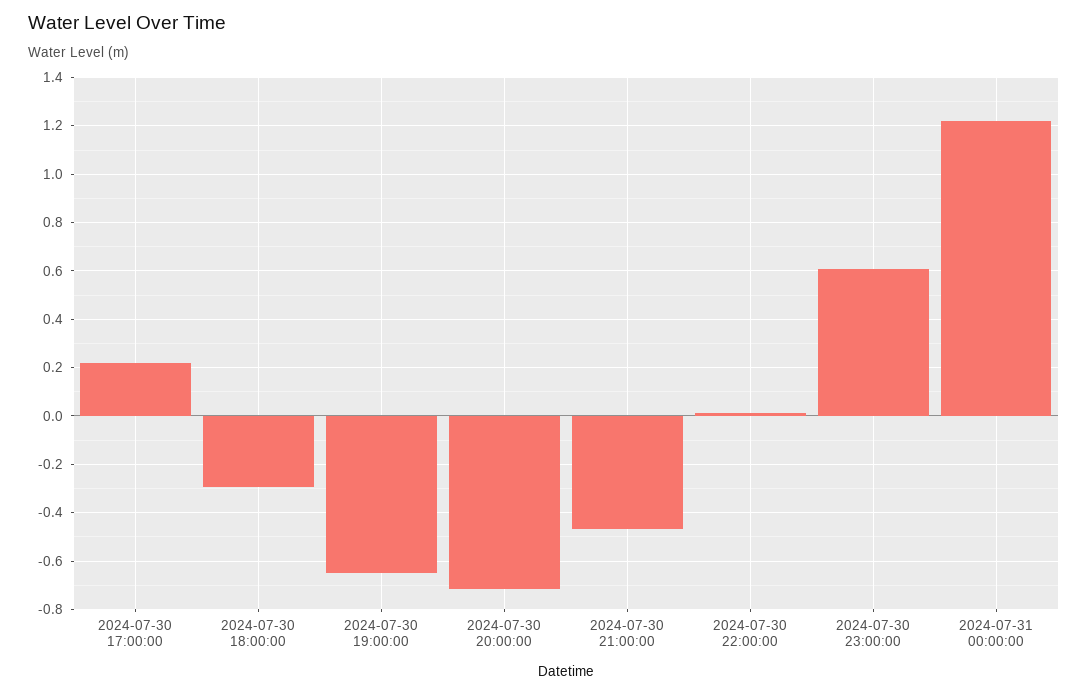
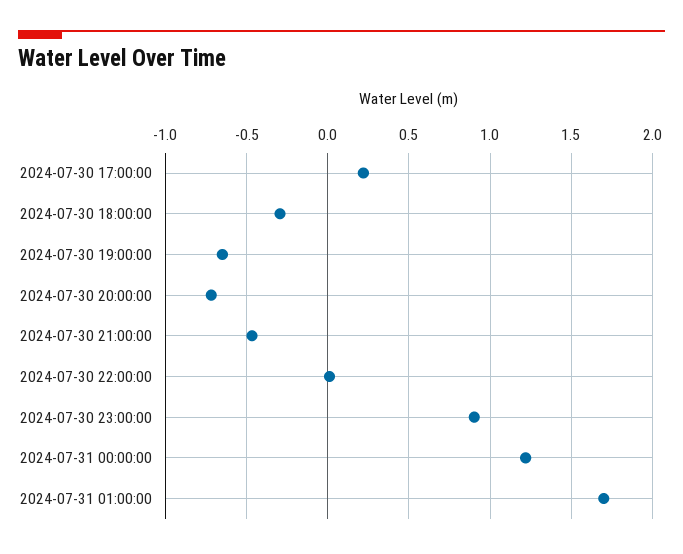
2024-07-30 23:00:00: 0.6 -> 0.9
2024-07-31 01:00:00: none -> 1.7

